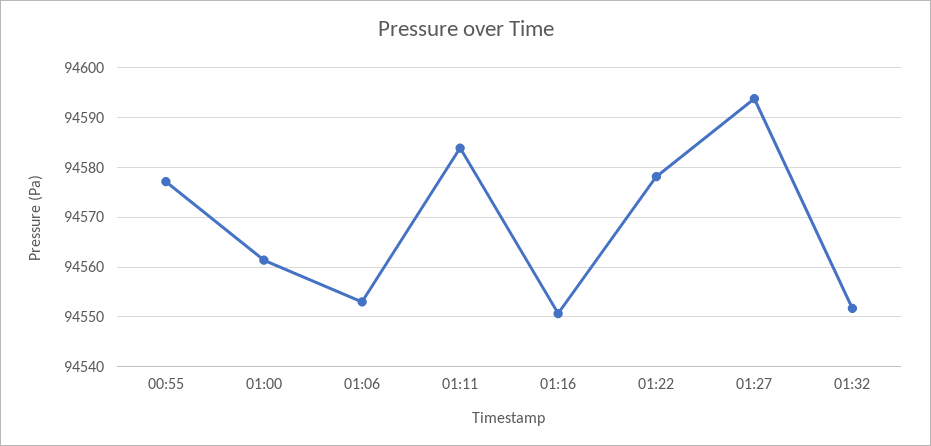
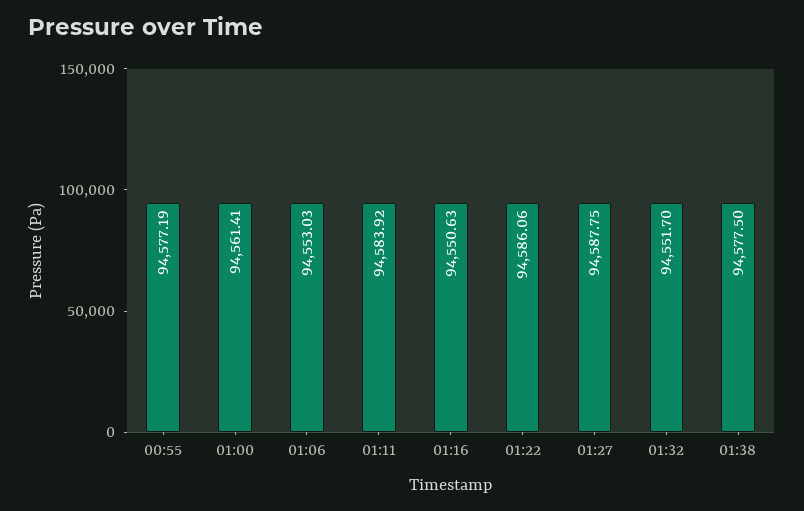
01:22: 94578 -> 94586.06
01:27: 94594 -> 94587.75
01:38: none -> 94577.5

